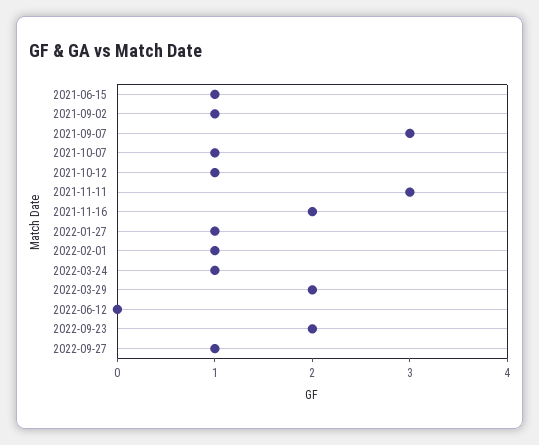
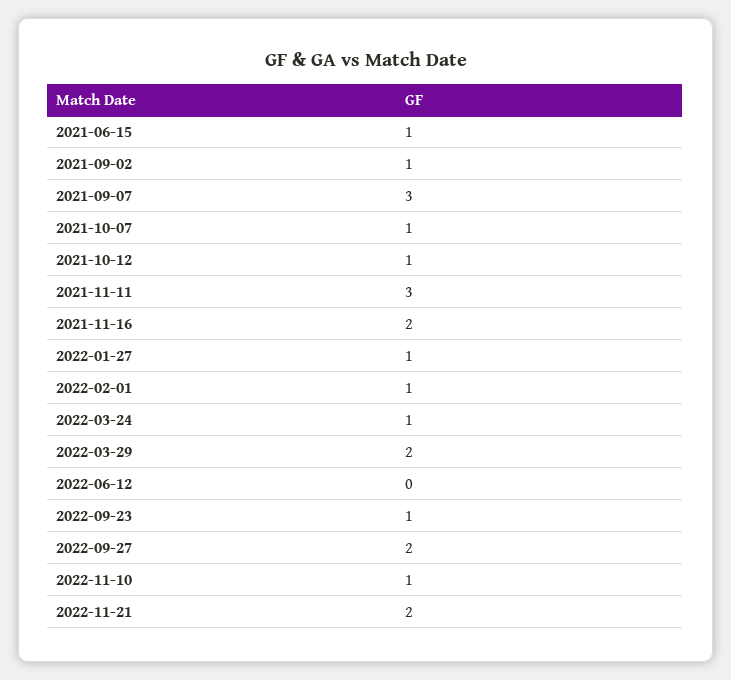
2022-09-23: 2 -> 1
2022-09-27: 1 -> 2
2022-11-10: none -> 1
2022-11-21: none -> 2

